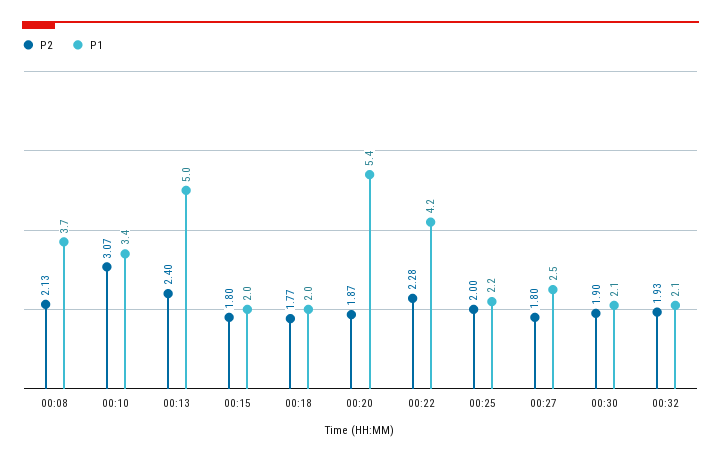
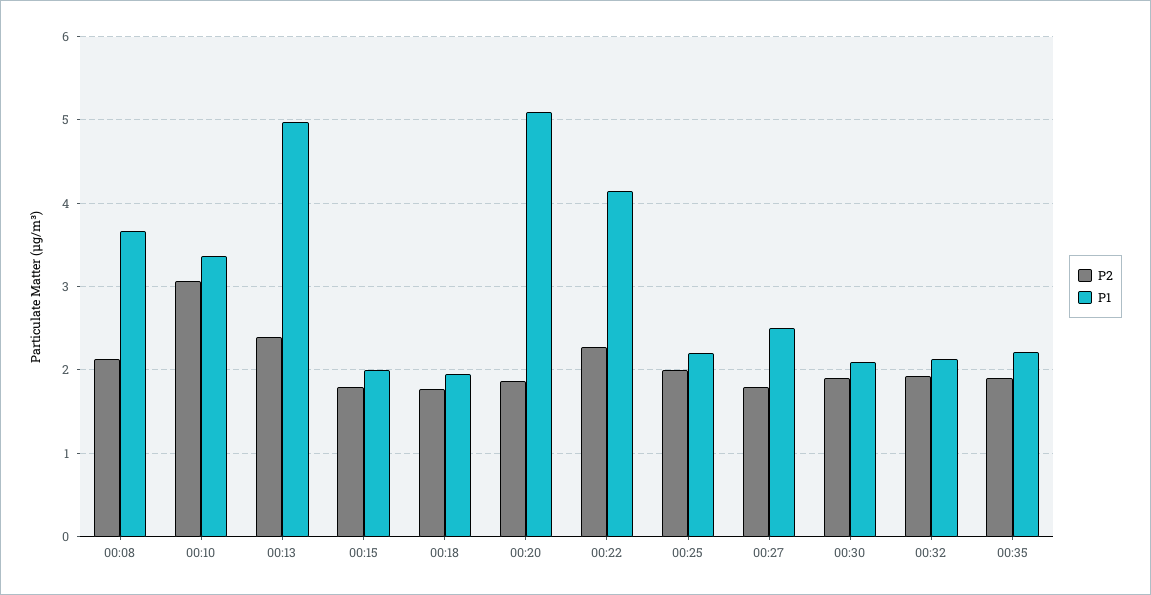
P1, 00:20: 5.4 -> 5.1
P2, 00:35: none -> 1.9
P1, 00:35: none -> 2.2

